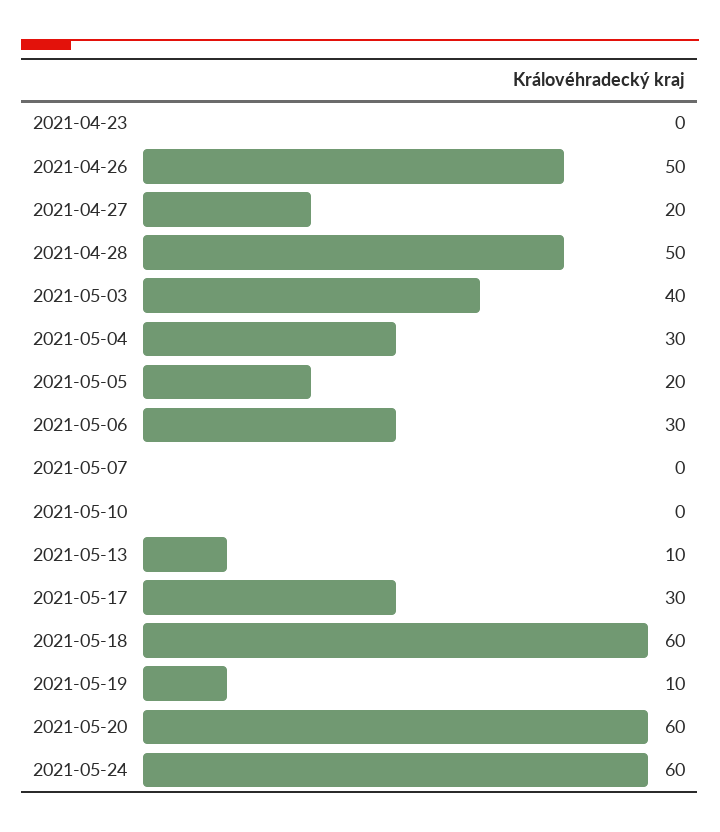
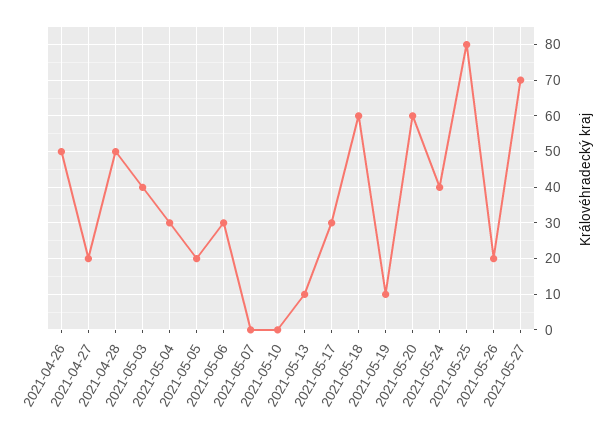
2021-04-23: 0 -> none
2021-05-24: 60 -> 40
2021-05-25: none -> 80
2021-05-26: none -> 20
2021-05-27: none -> 70

